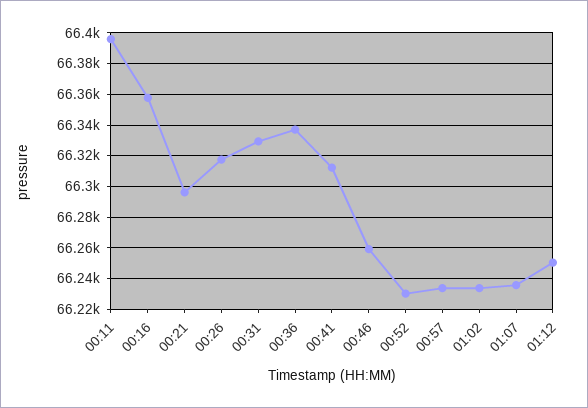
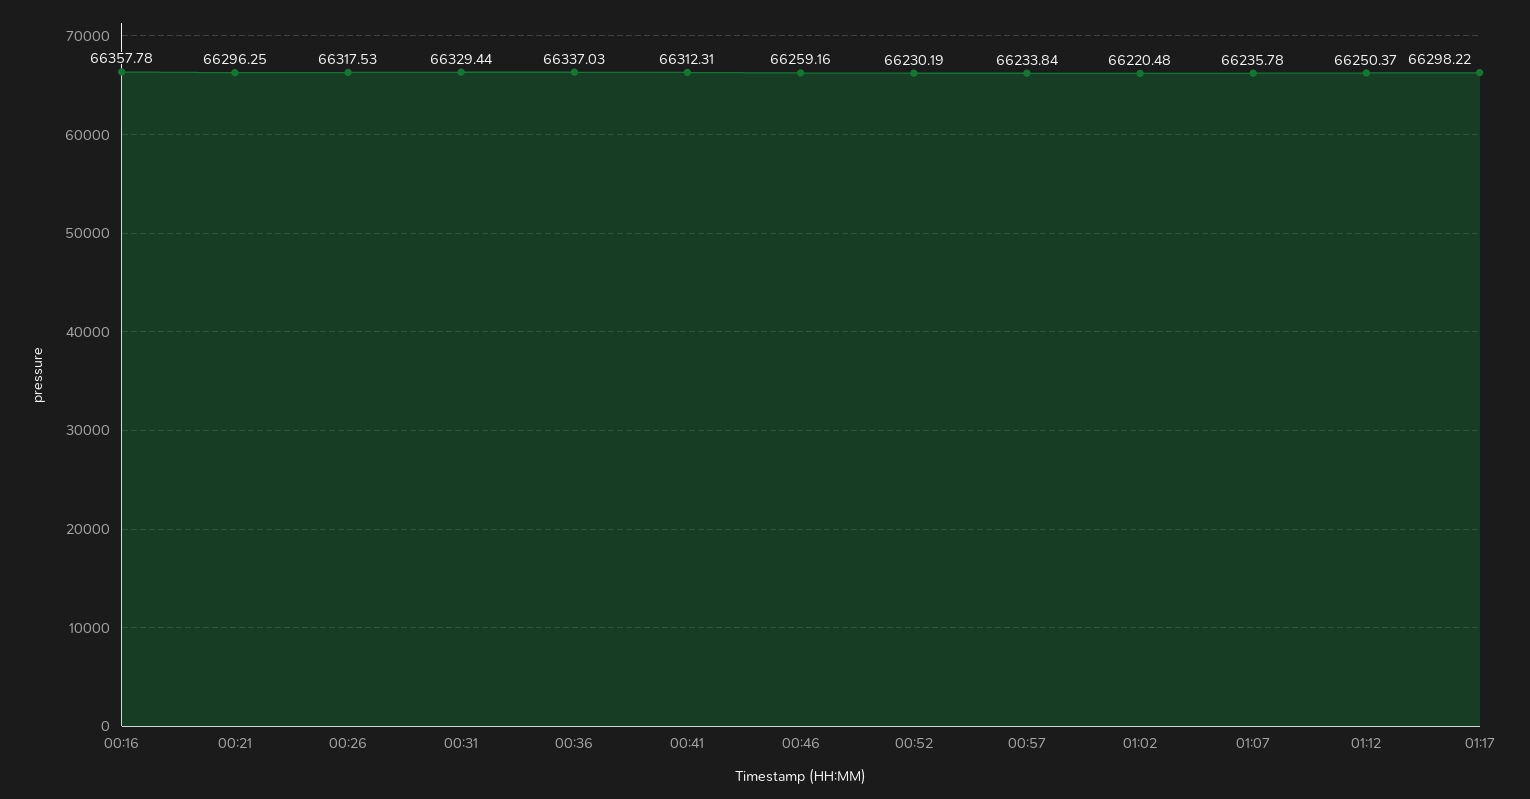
00:11: 66395 -> none
01:02: 66235 -> 66220.48
01:17: none -> 66298.22

